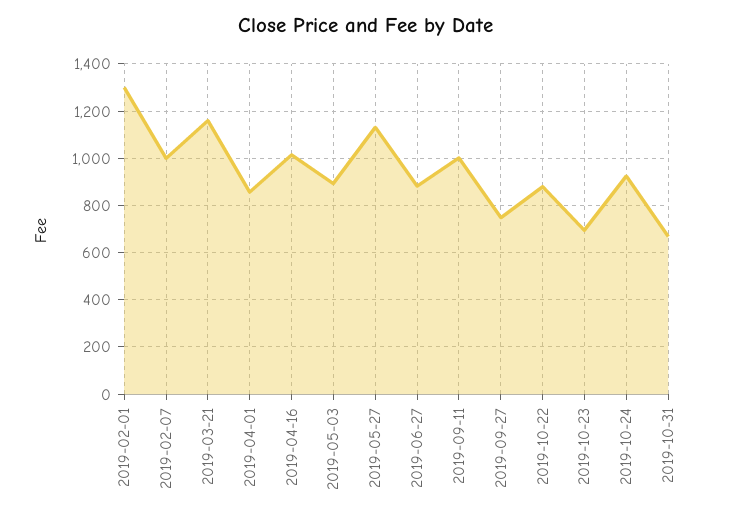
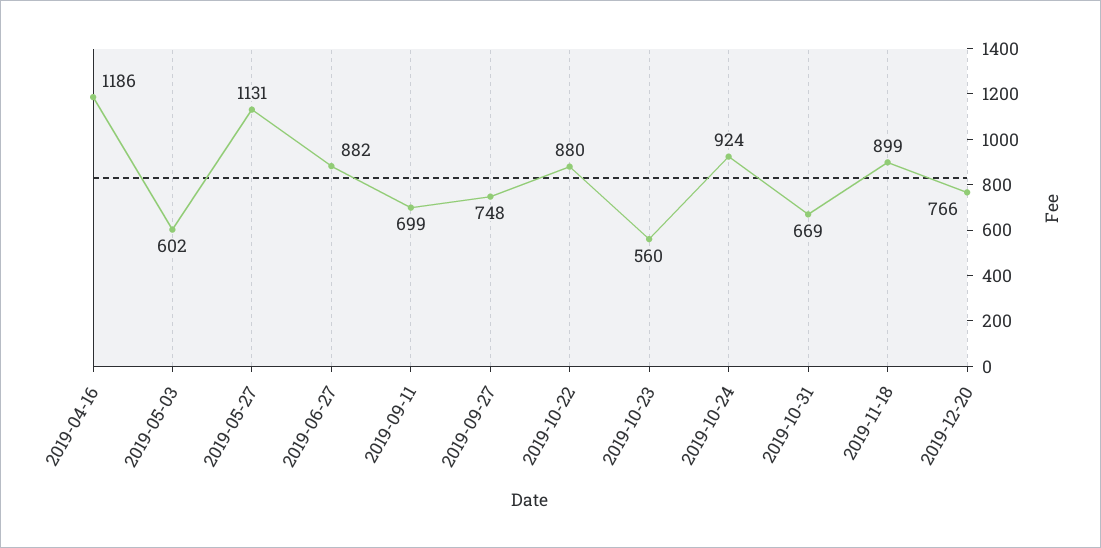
2019-02-01: 1300 -> none
2019-02-07: 1000 -> none
2019-03-21: 1150 -> none
2019-04-01: 850 -> none
2019-04-16: 1000 -> 1186
2019-05-03: 900 -> 602
2019-09-11: 1000 -> 699
2019-10-23: 700 -> 560
2019-11-18: none -> 899
2019-12-20: none -> 766

